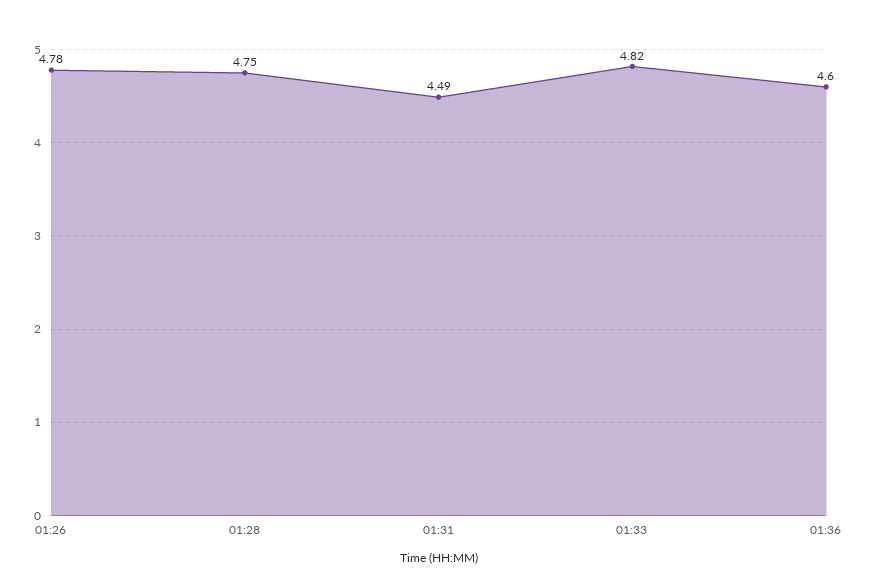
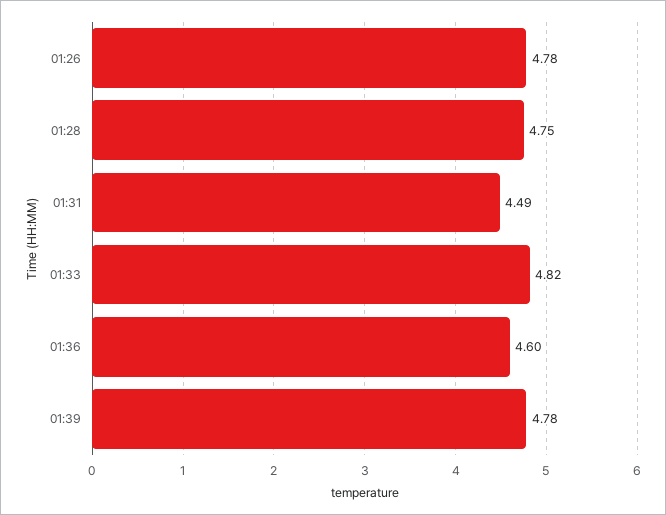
01:39: none -> 4.78

